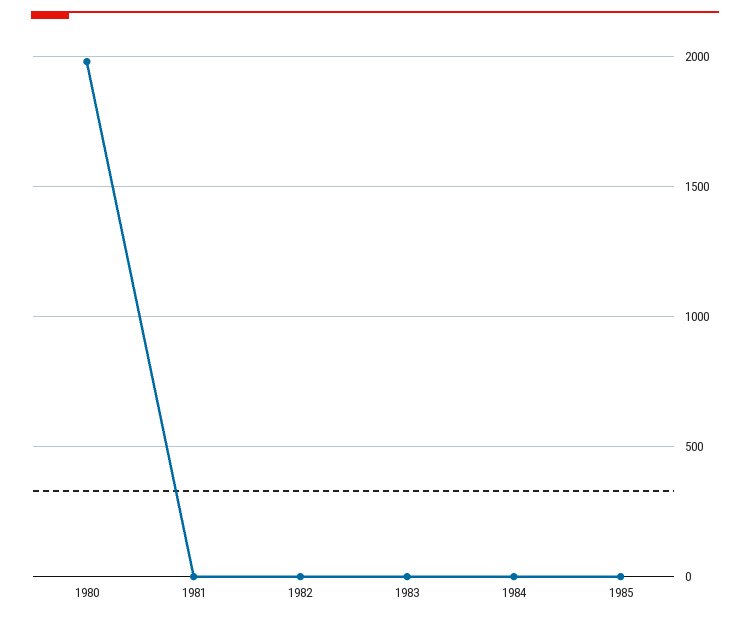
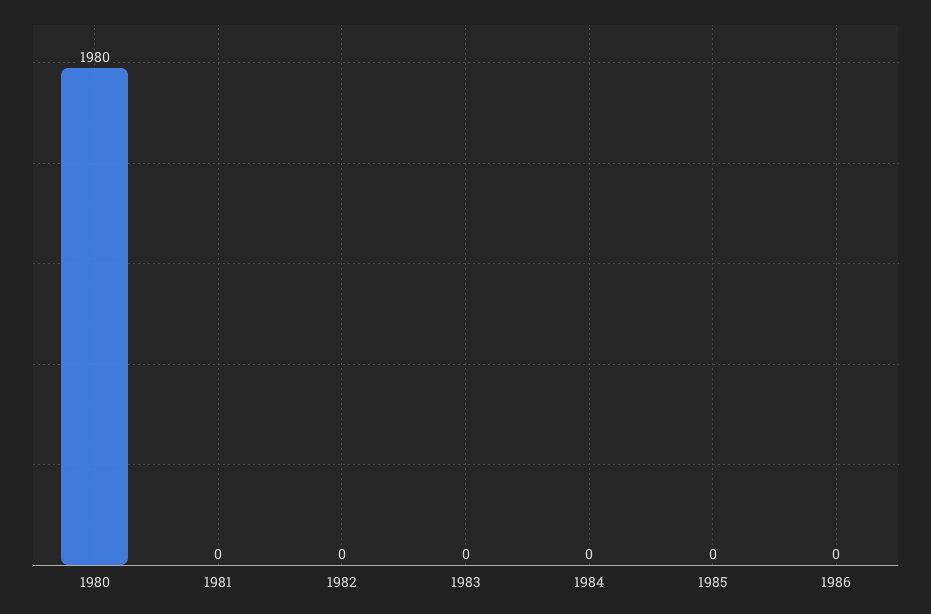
1986: none -> 0

